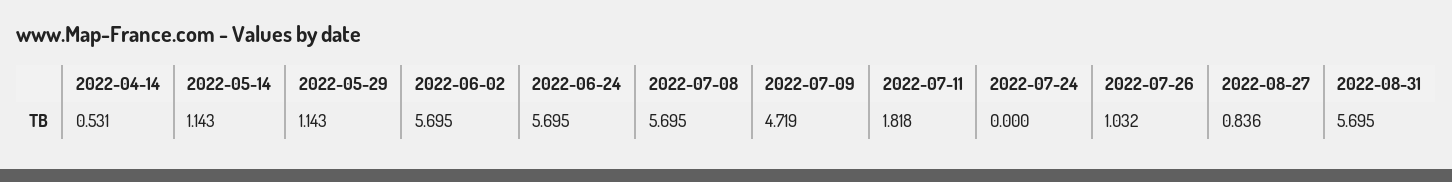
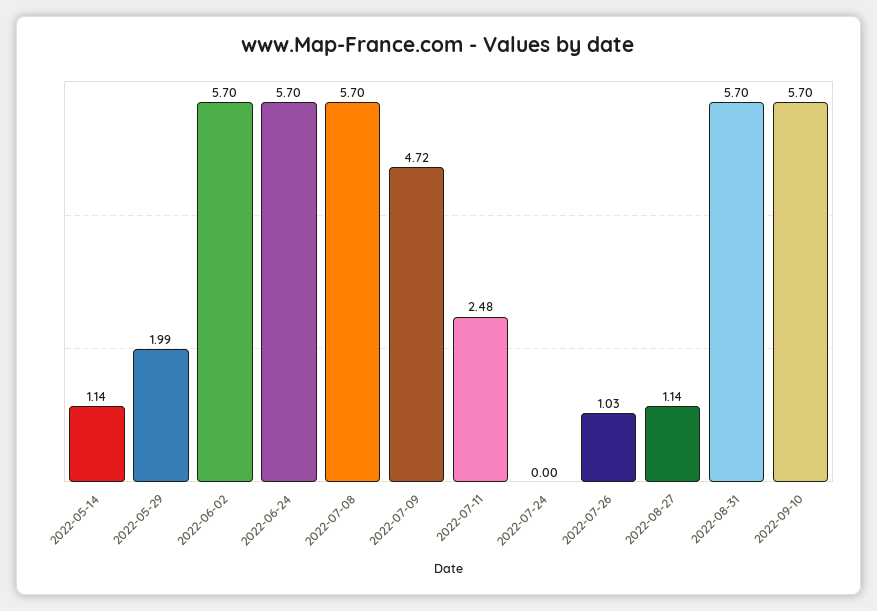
2022-04-14: 0.531 -> none
2022-05-29: 1.143 -> 1.99
2022-07-11: 1.818 -> 2.48
2022-08-27: 0.836 -> 1.14
2022-09-10: none -> 5.7

